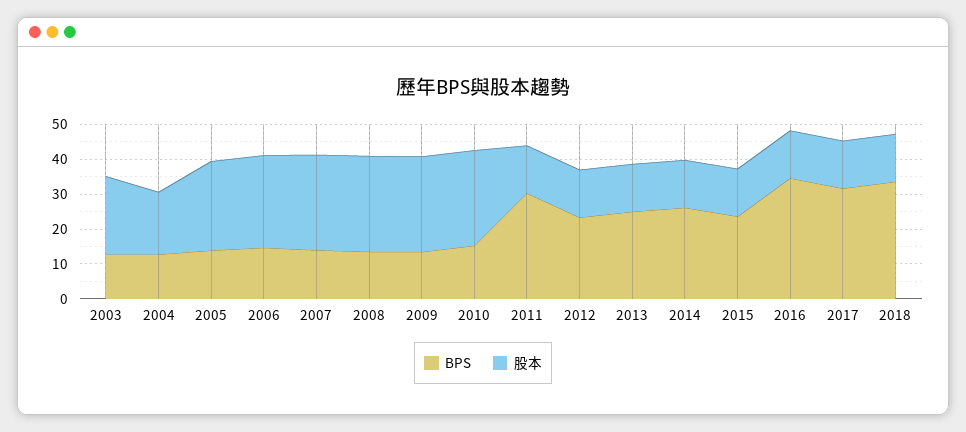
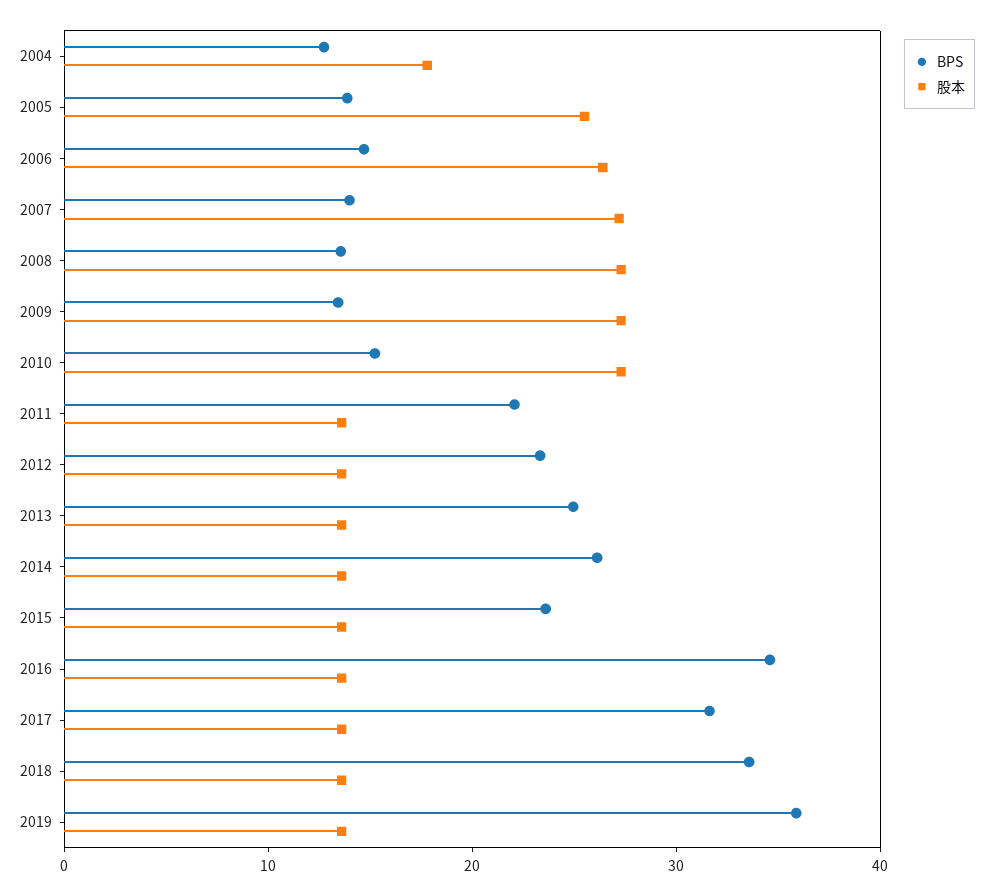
BPS, 2003: 12.5 -> none
股本, 2003: 22.5 -> none
BPS, 2011: 30 -> 22
BPS, 2019: none -> 36
股本, 2019: none -> 14

